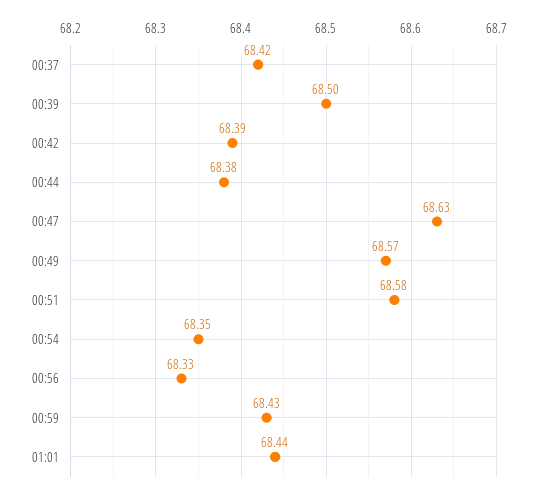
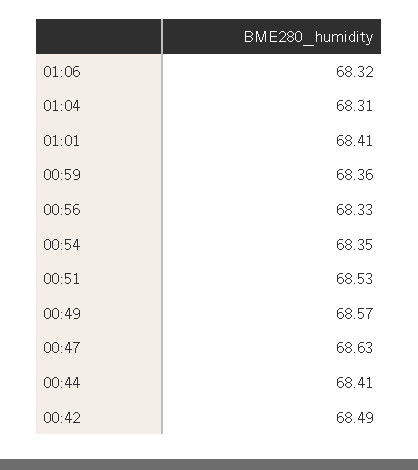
00:37: 68.42 -> none
00:39: 68.5 -> none
00:42: 68.39 -> 68.49
00:44: 68.38 -> 68.41
00:51: 68.58 -> 68.53
00:59: 68.43 -> 68.36
01:01: 68.44 -> 68.41
01:06: none -> 68.32
01:04: none -> 68.31

